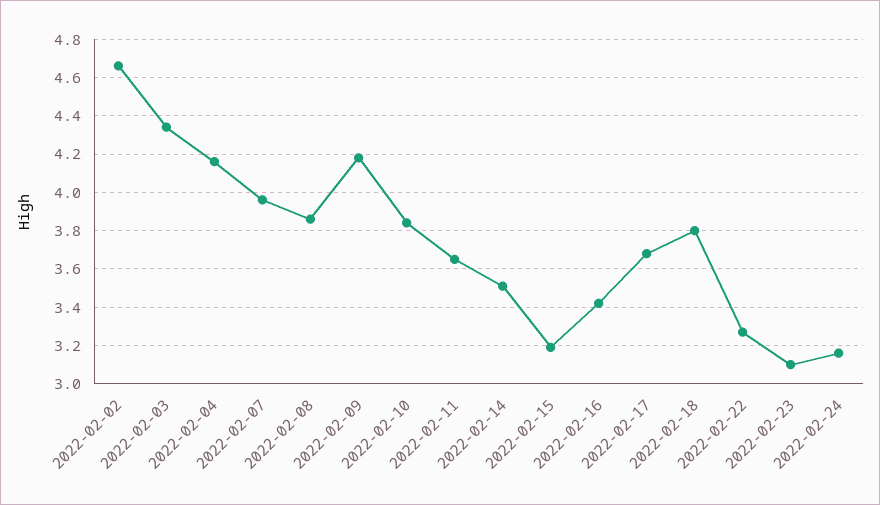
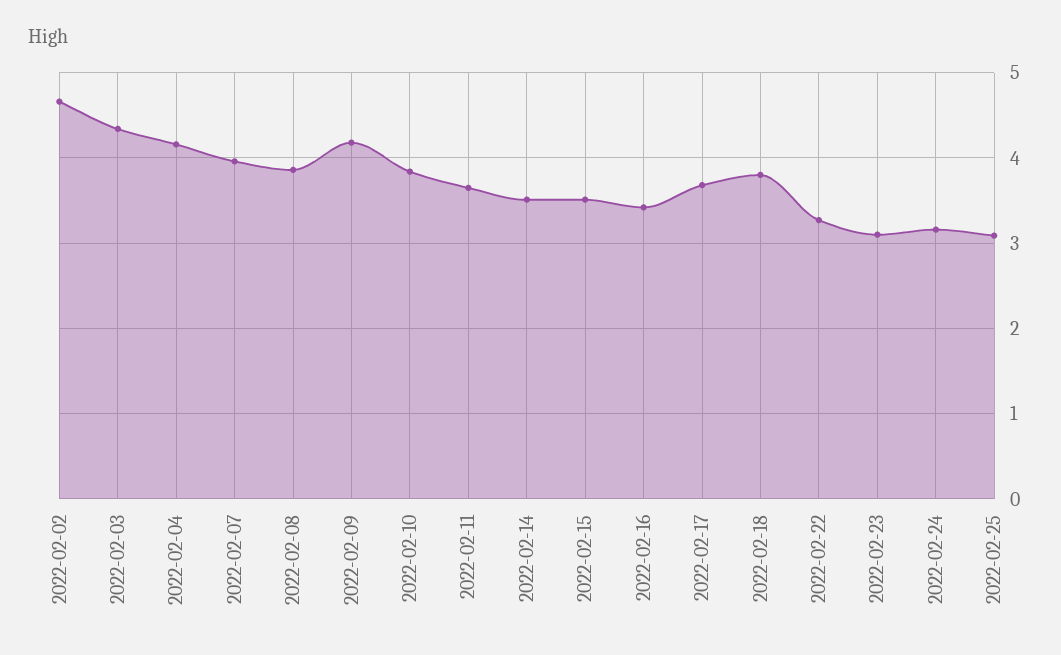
2022-02-15: 3.2 -> 3.5
2022-02-25: none -> 3.1

